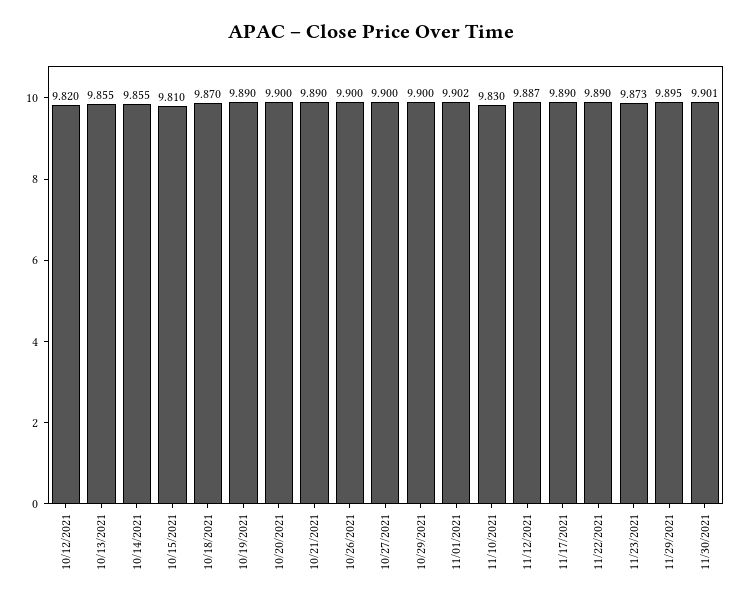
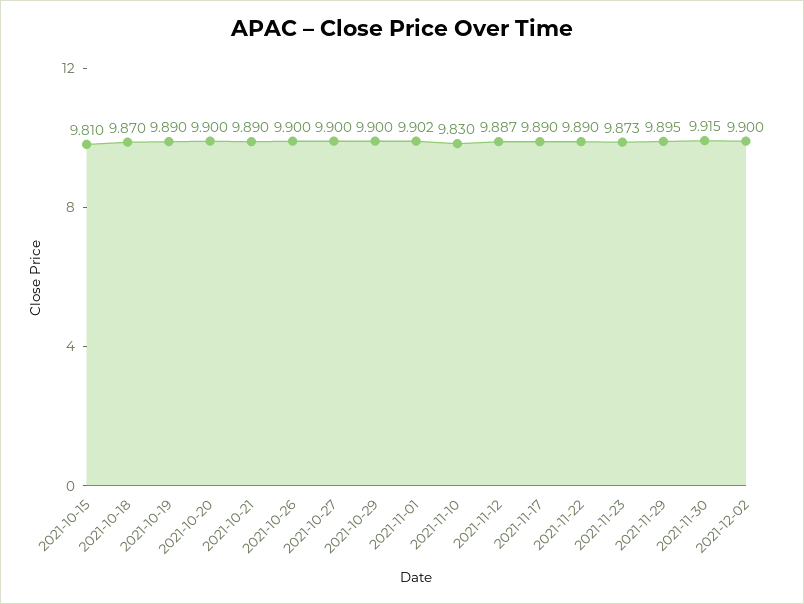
10/12/2021: 9.82 -> none
10/13/2021: 9.855 -> none
10/14/2021: 9.855 -> none
11/30/2021: 9.901 -> 9.915
2021-12-02: none -> 9.9

